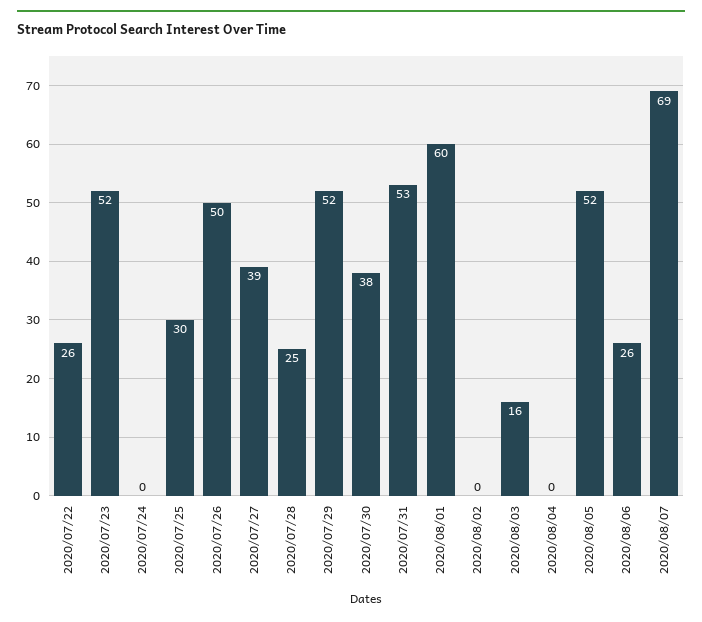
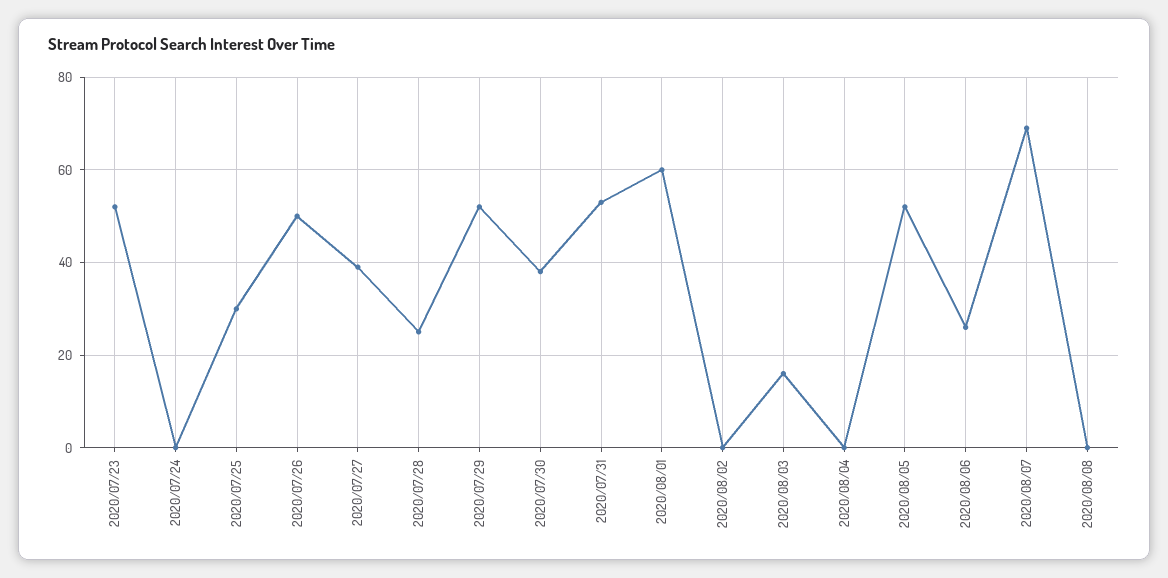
2020/07/22: 26 -> none
2020/08/08: none -> 0

